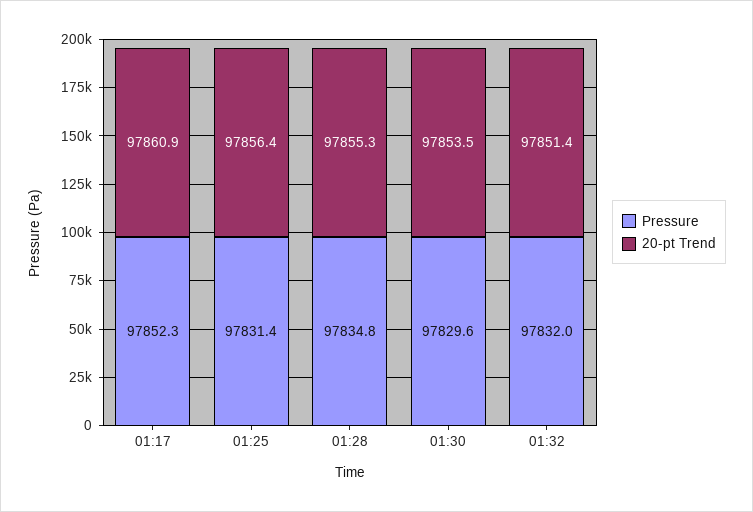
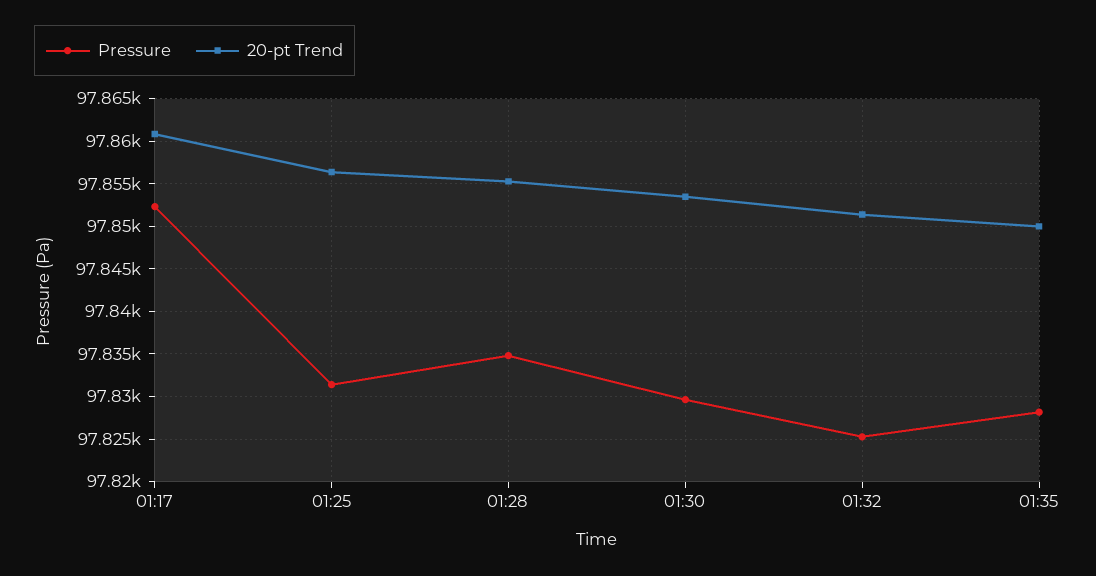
Pressure, 01:32: 97832 -> 97825
Pressure, 01:35: none -> 97828
20-pt Trend, 01:35: none -> 97850

